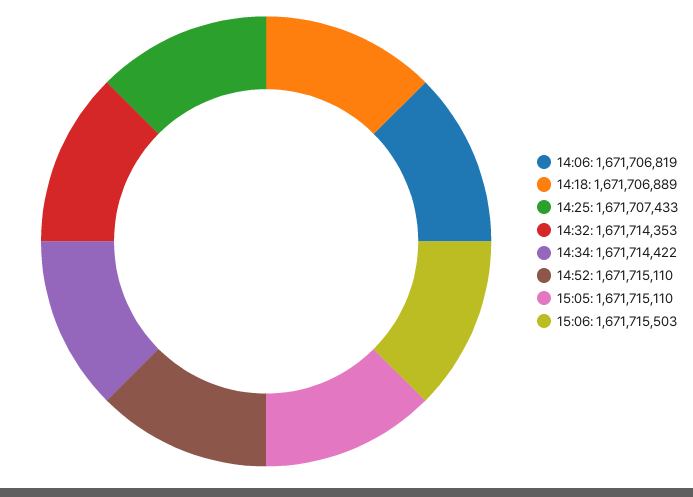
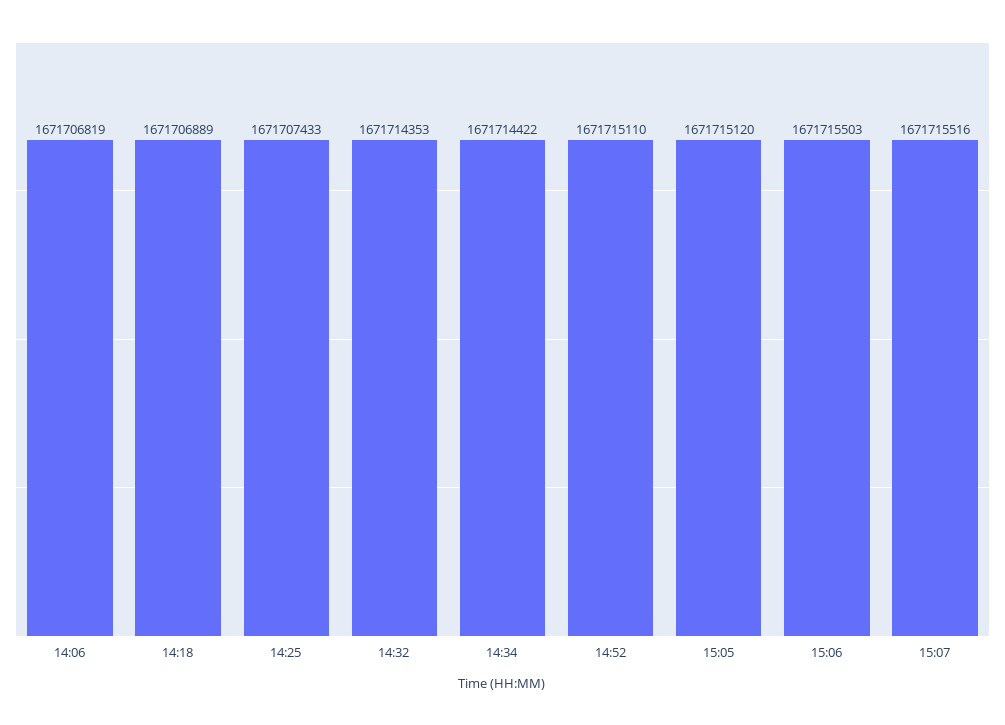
15:05: 1671715110 -> 1671715120
15:07: none -> 1671715516

